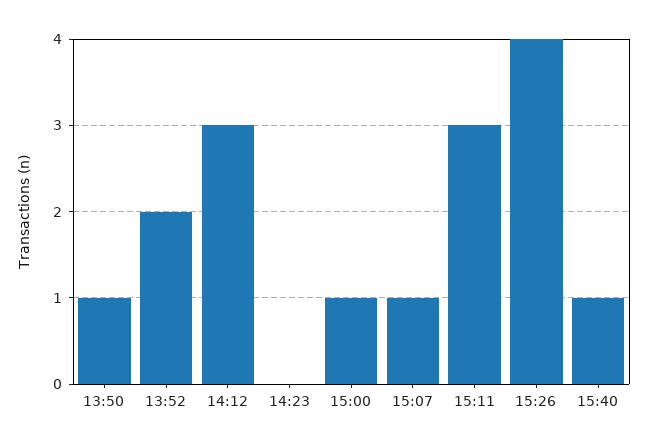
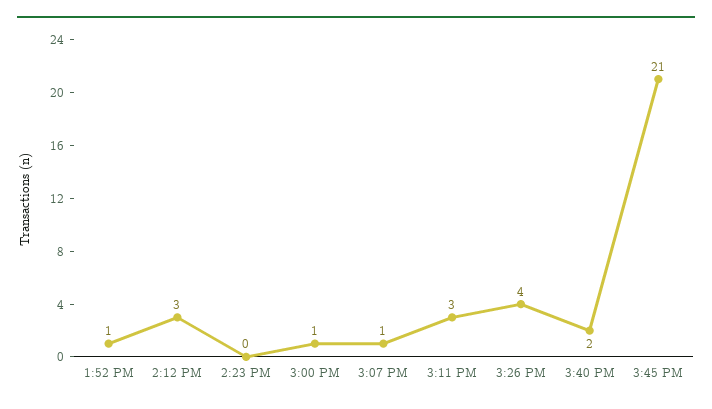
13:50: 1 -> none
13:52: 2 -> 1
15:40: 1 -> 2
3:45 PM: none -> 21

